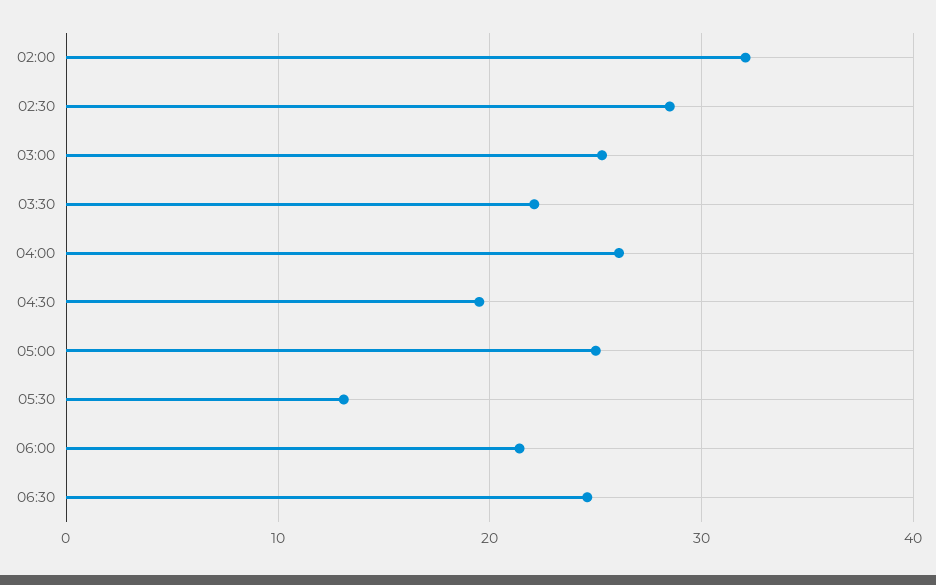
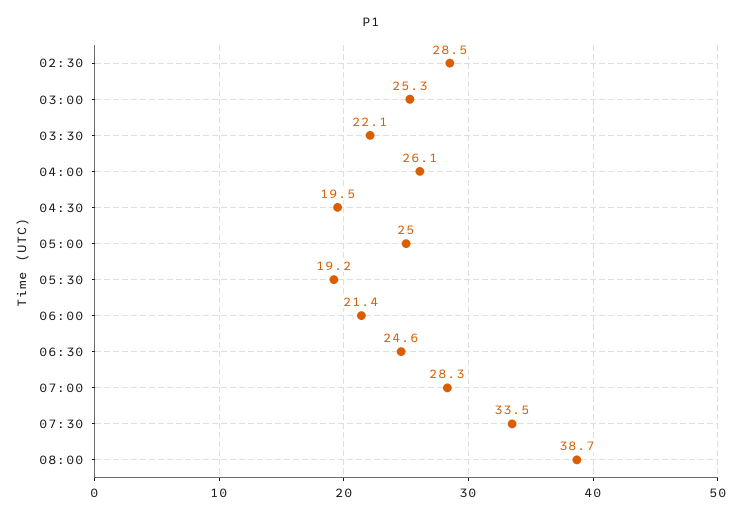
02:00: 32 -> none
05:30: 13 -> 19.2
07:00: none -> 28.3
07:30: none -> 33.5
08:00: none -> 38.7

